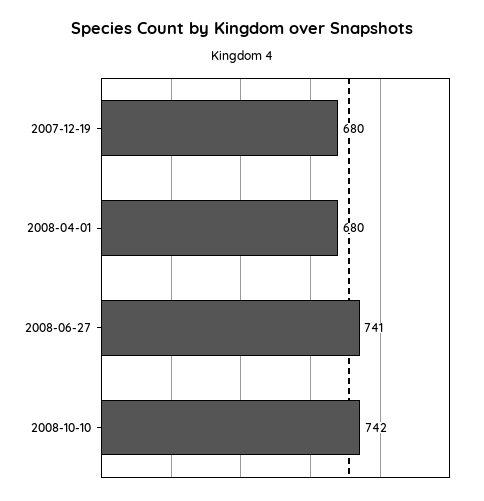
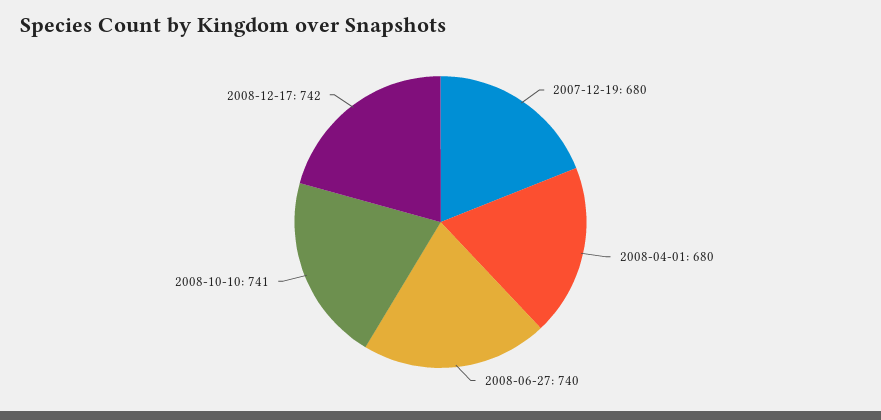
2008-06-27: 741 -> 740
2008-10-10: 742 -> 741
2008-12-17: none -> 742

